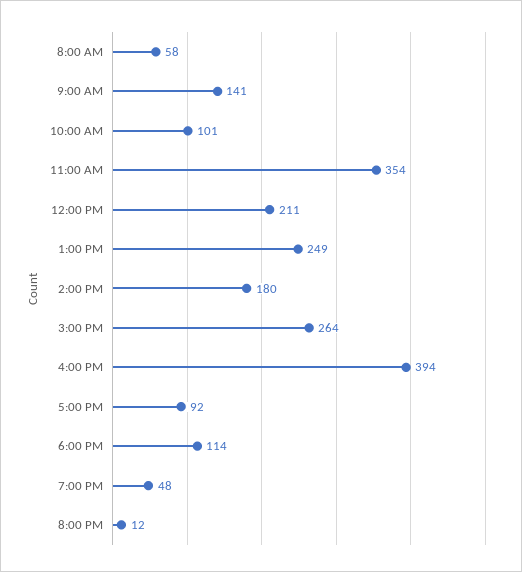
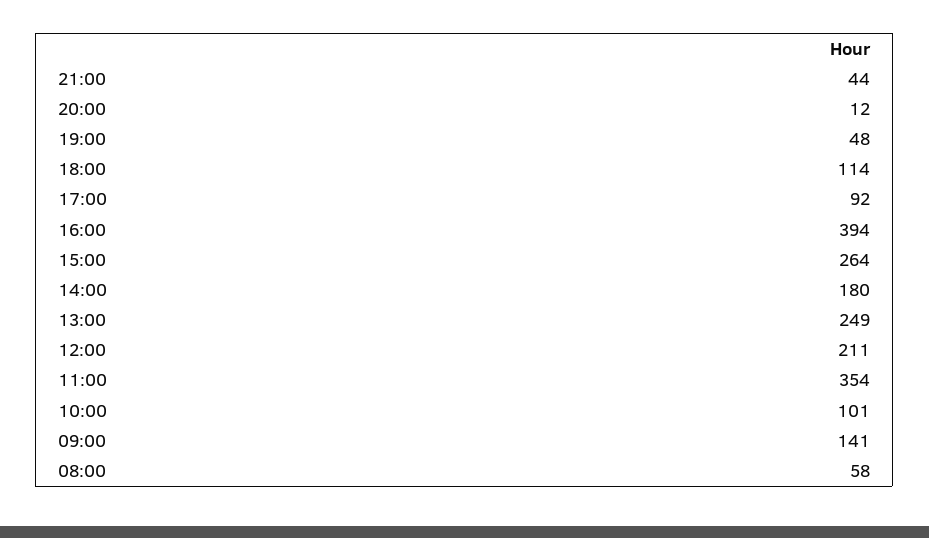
21:00: none -> 44

